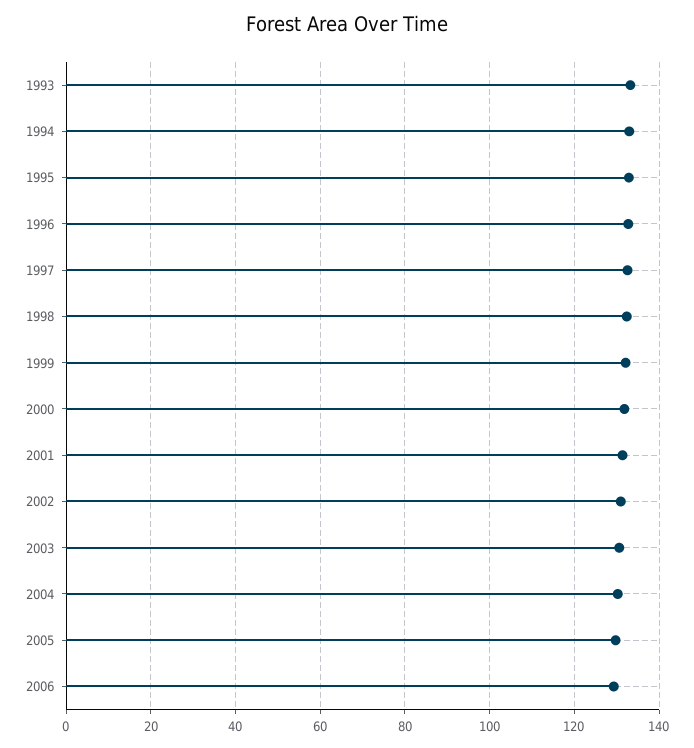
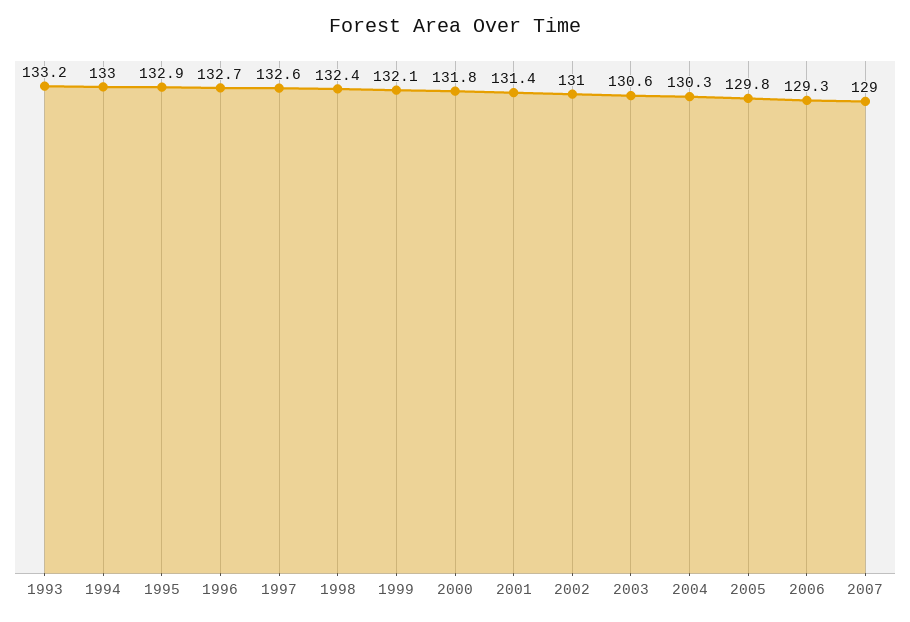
2007: none -> 129

